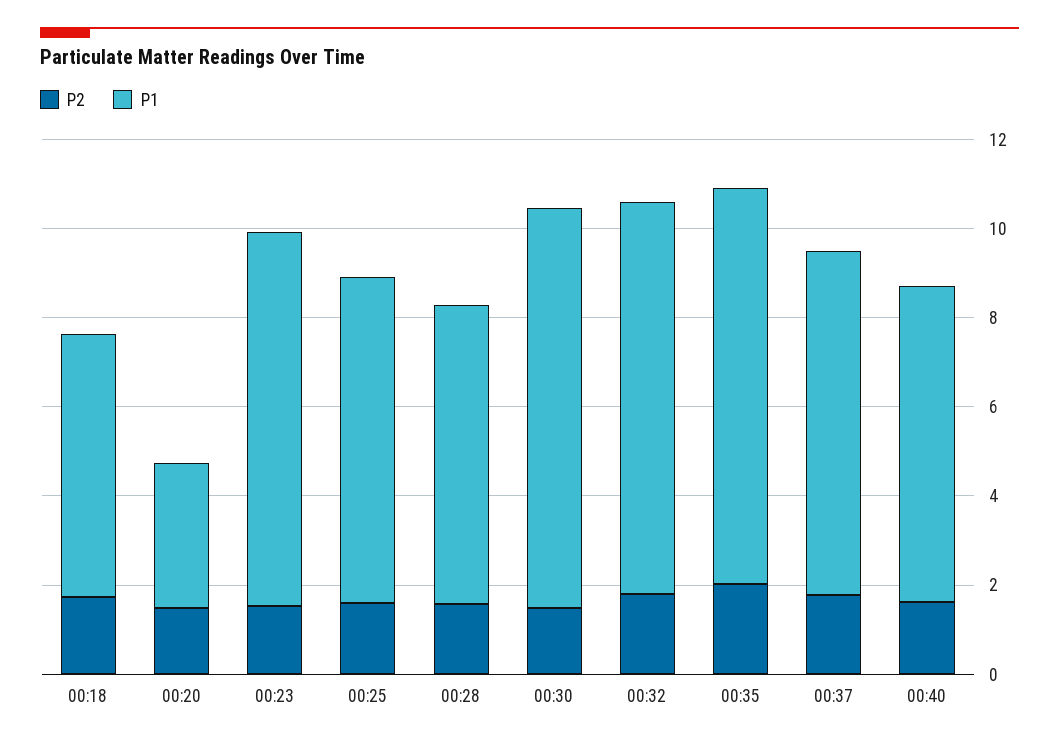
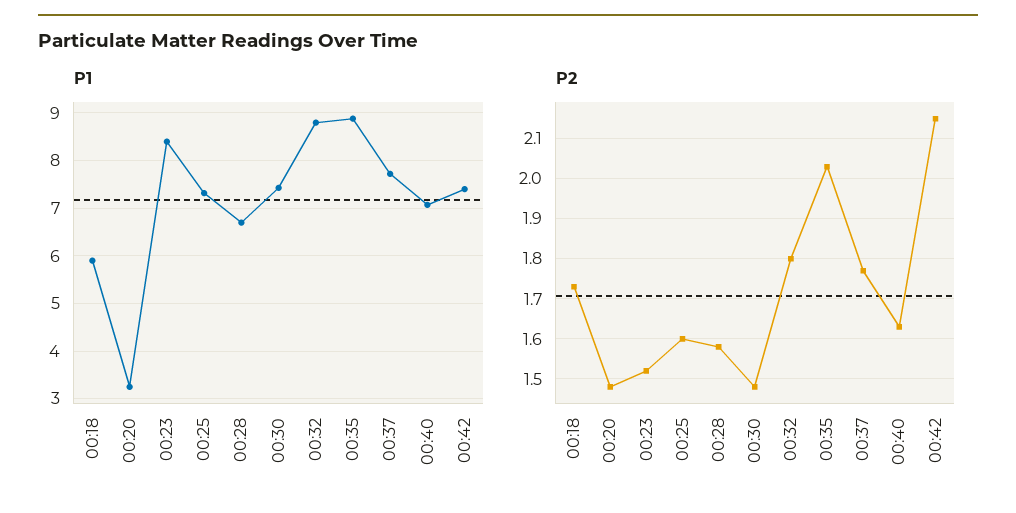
P1, 00:30: 9 -> 7.4
P1, 00:42: none -> 7.4
P2, 00:42: none -> 2.15

